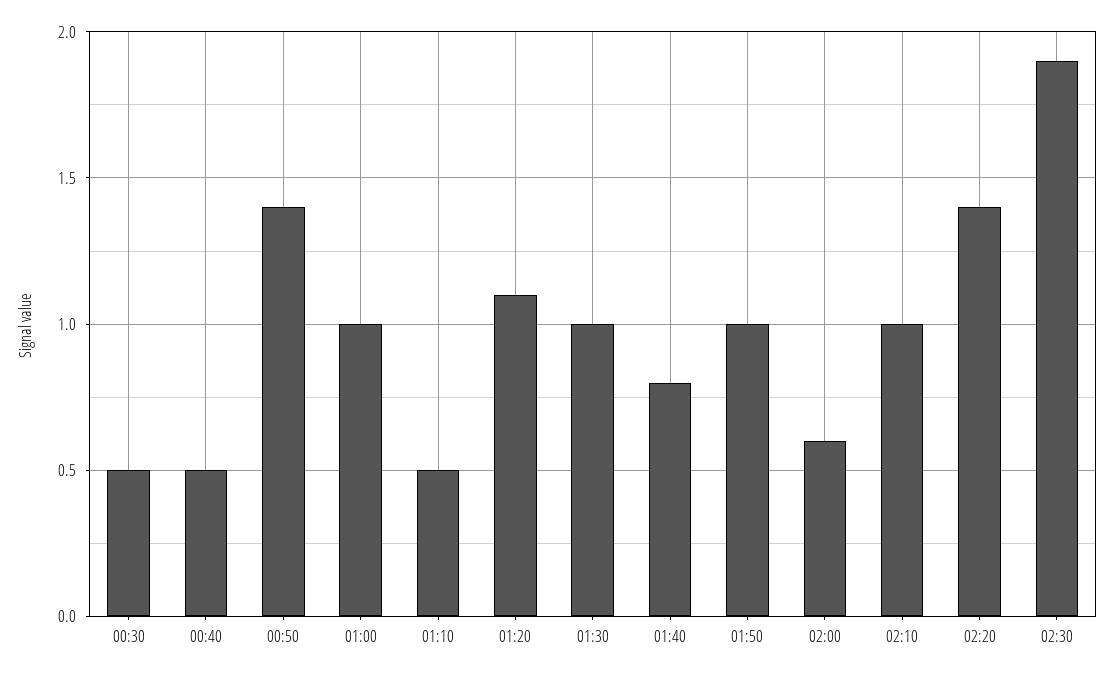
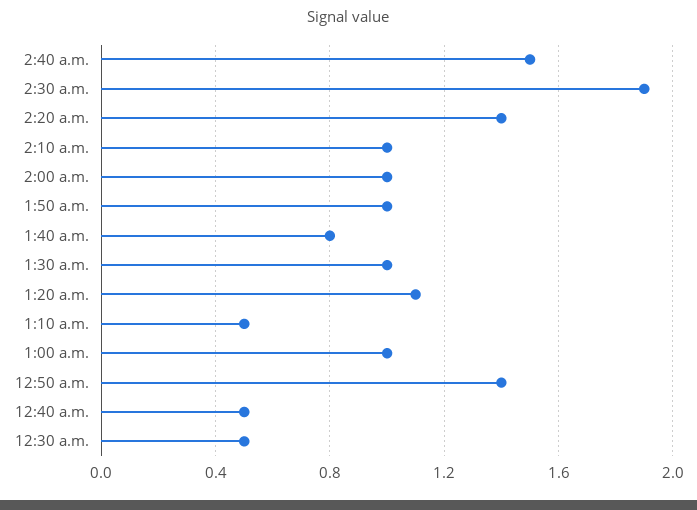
02:00: 0.6 -> 1
2:40 a.m.: none -> 1.5

